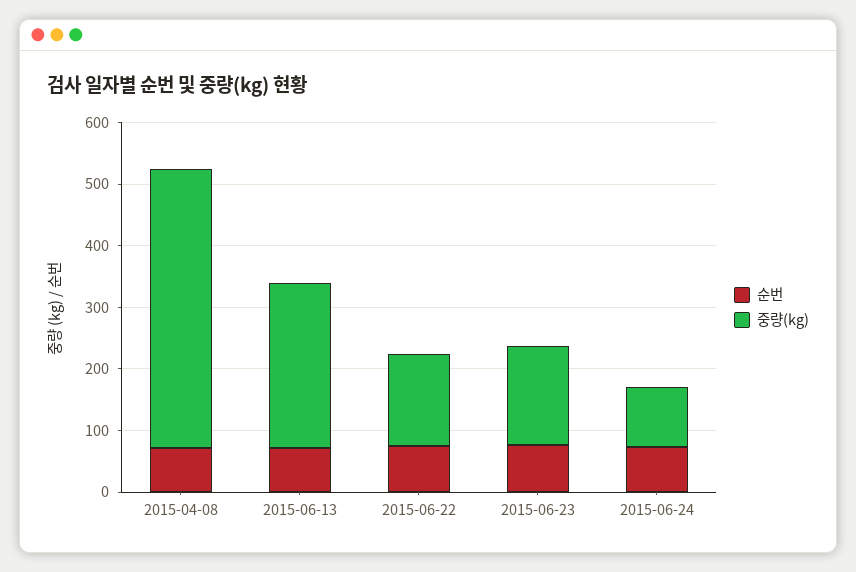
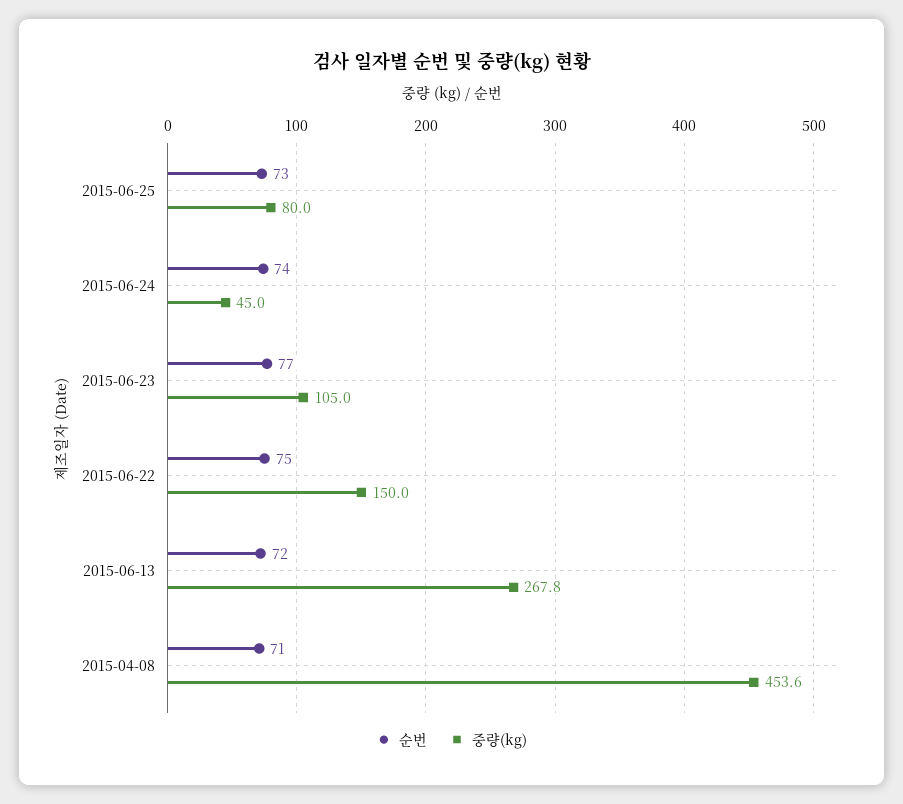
중량(kg), 2015-06-23: 160 -> 105
중량(kg), 2015-06-24: 100 -> 45
순번, 2015-06-25: none -> 73
중량(kg), 2015-06-25: none -> 80

